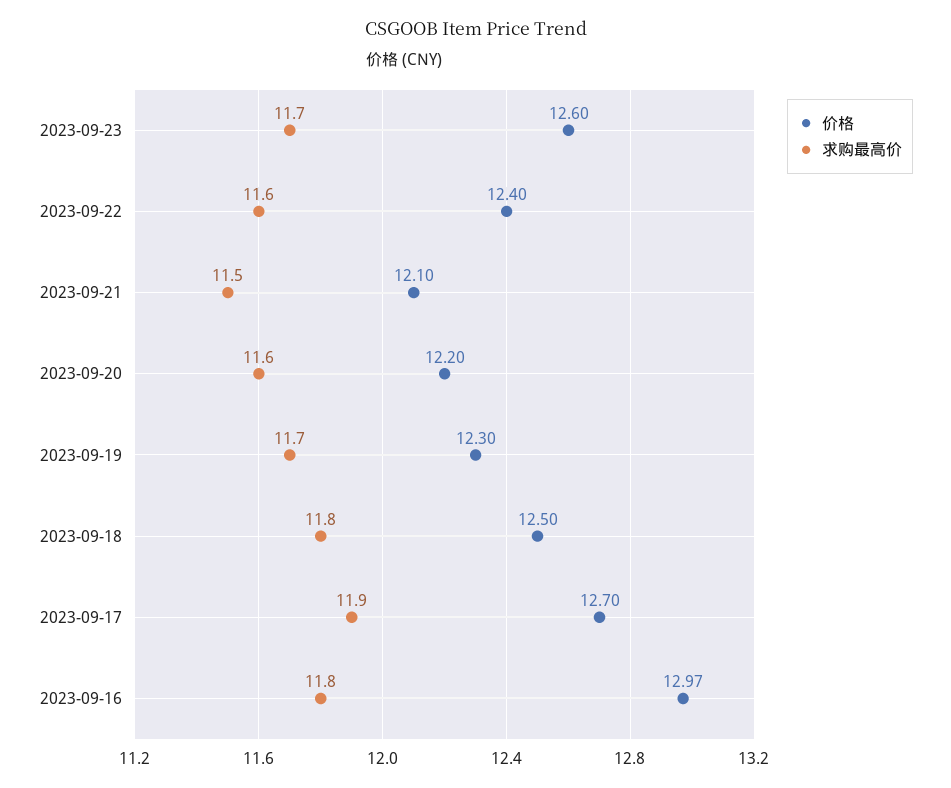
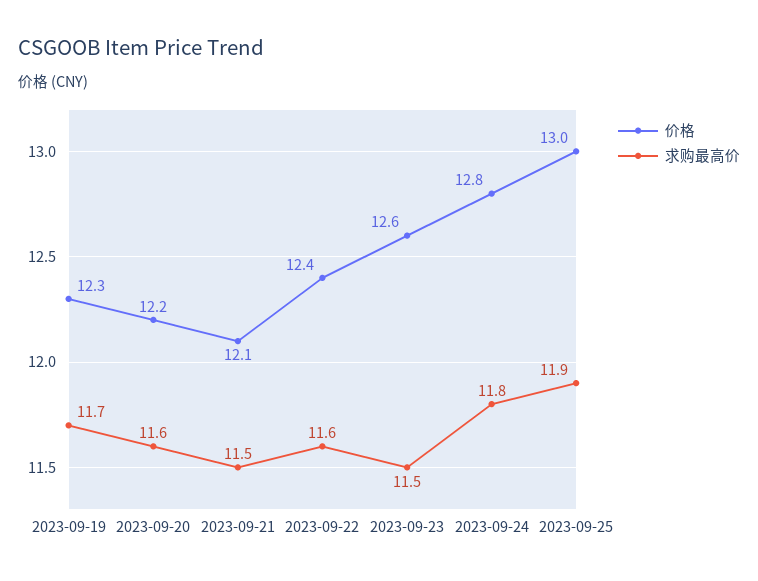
求购最高价, 2023-09-23: 11.7 -> 11.5
价格, 2023-09-18: 12.5 -> none
求购最高价, 2023-09-18: 11.8 -> none
价格, 2023-09-17: 12.7 -> none
求购最高价, 2023-09-17: 11.9 -> none
价格, 2023-09-16: 12.97 -> none
求购最高价, 2023-09-16: 11.8 -> none
价格, 2023-09-24: none -> 12.8
求购最高价, 2023-09-24: none -> 11.8
价格, 2023-09-25: none -> 13
求购最高价, 2023-09-25: none -> 11.9

